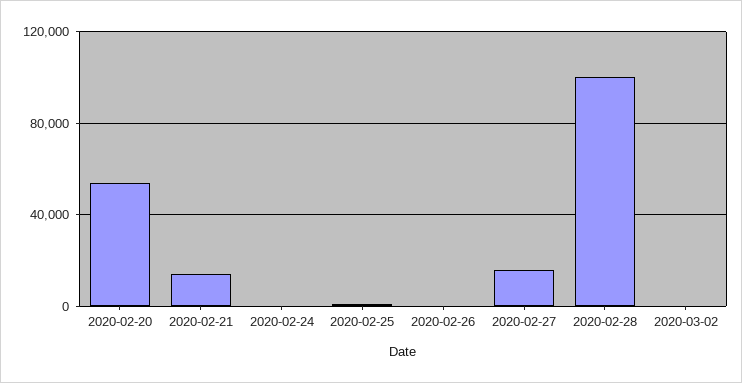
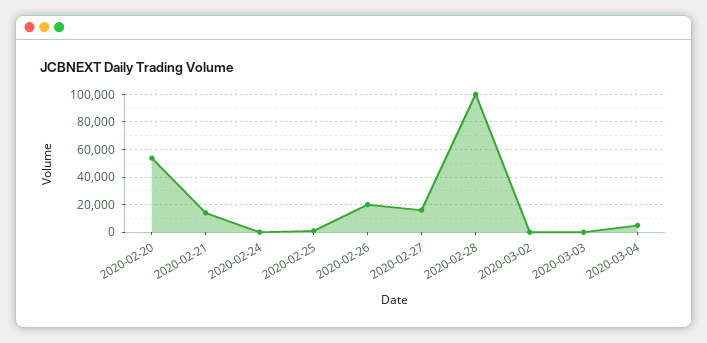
2020-02-26: 0 -> 20000
2020-03-03: none -> 0
2020-03-04: none -> 5000

